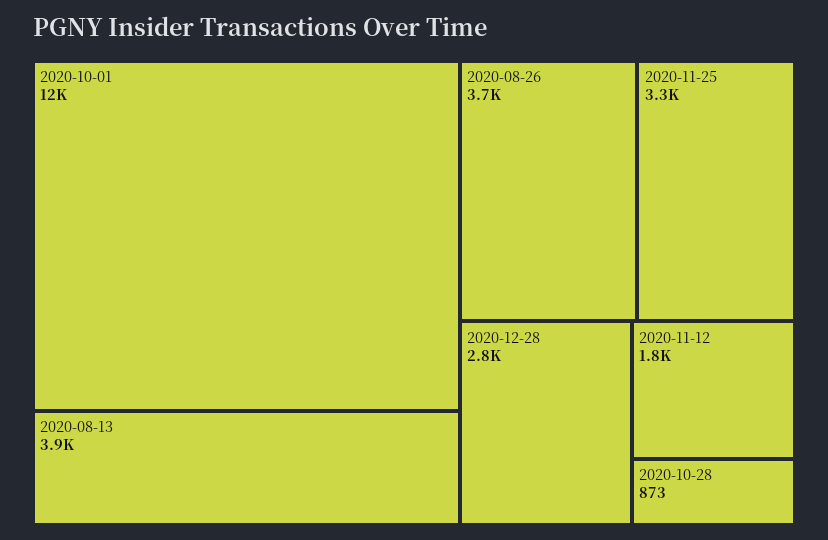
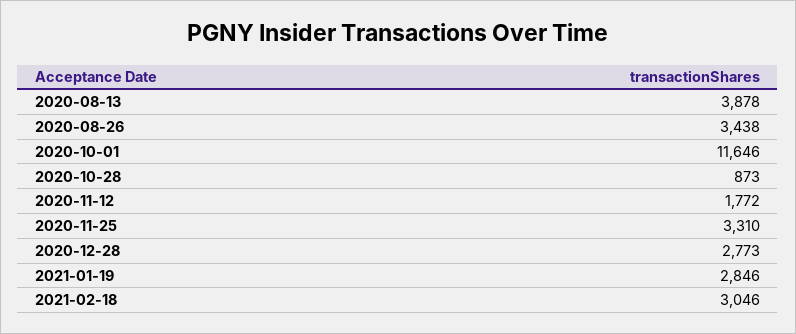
2020-08-26: 3700 -> 3438
2021-01-19: none -> 2846
2021-02-18: none -> 3046

